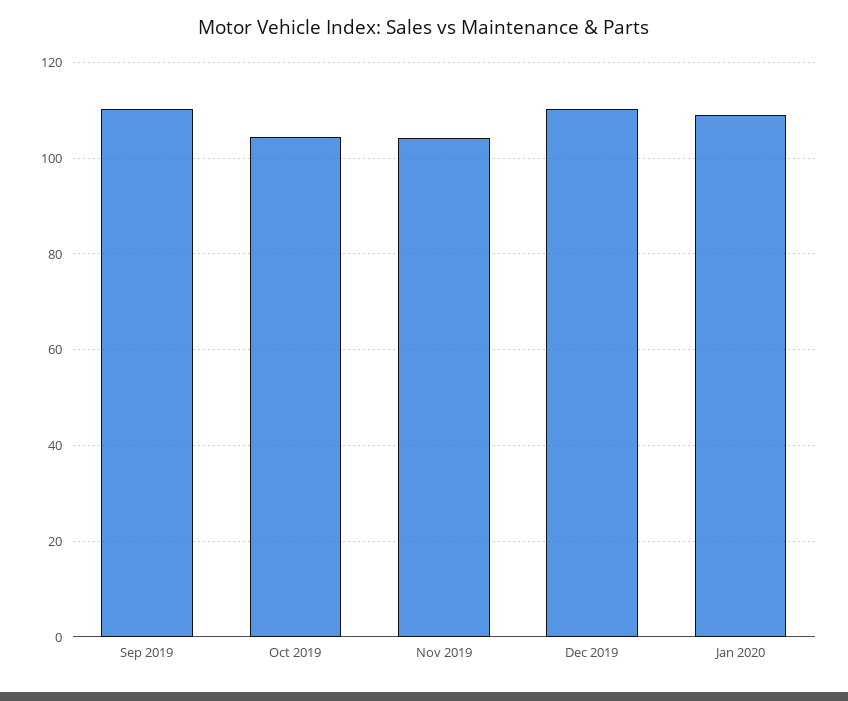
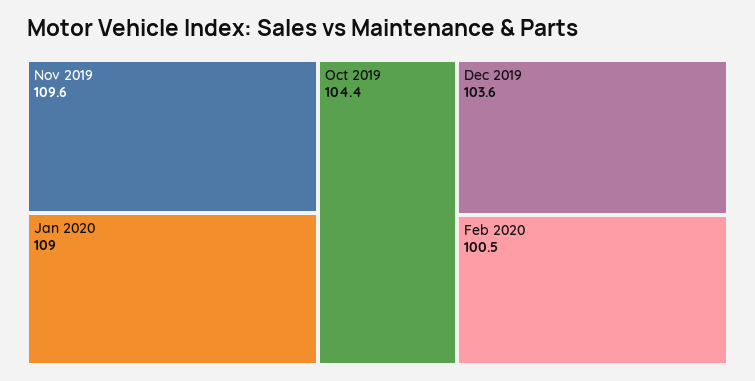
Sep 2019: 110 -> none
Nov 2019: 104 -> 109.6
Dec 2019: 110 -> 103.6
Feb 2020: none -> 100.5

